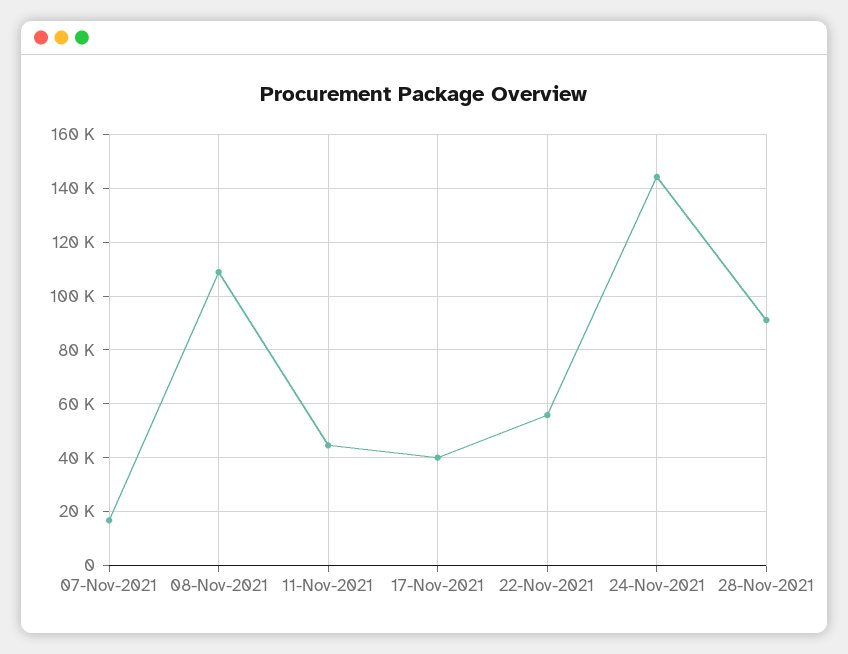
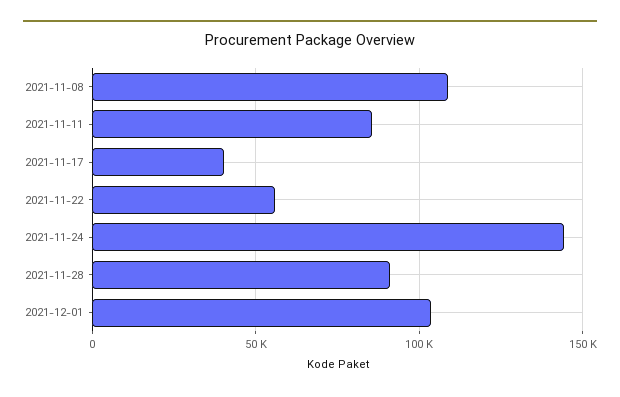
07-Nov-2021: 17500 -> none
11-Nov-2021: 45000 -> 85000
2021-12-01: none -> 105000

